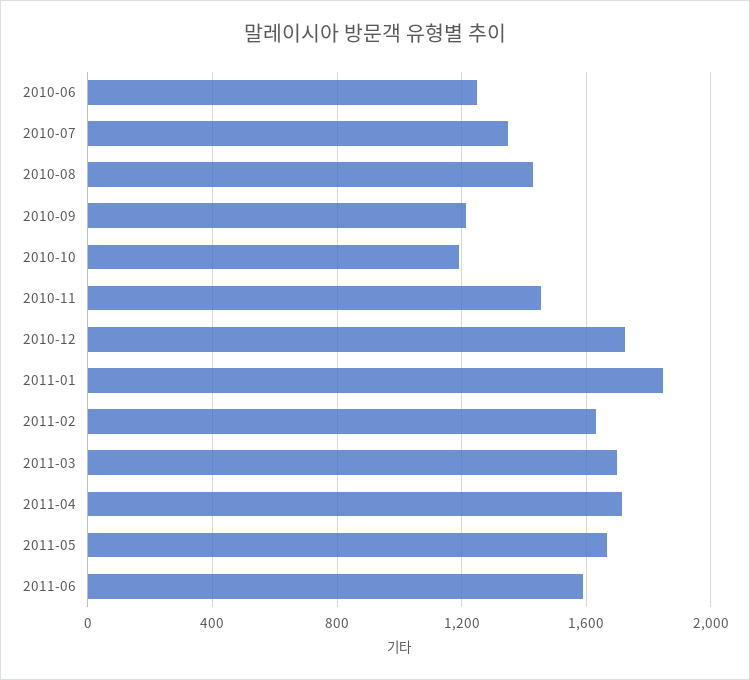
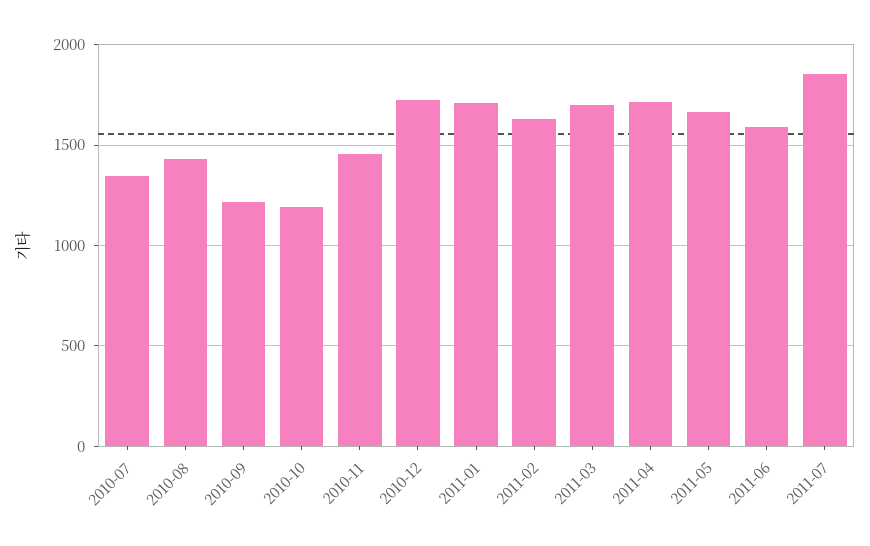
2010-06: 1250 -> none
2011-01: 1850 -> 1700
2011-07: none -> 1850

